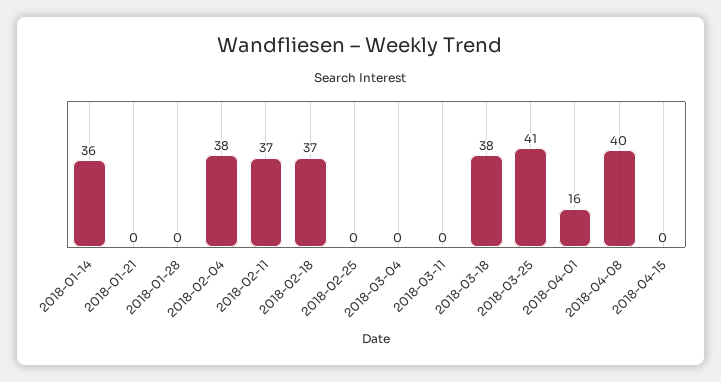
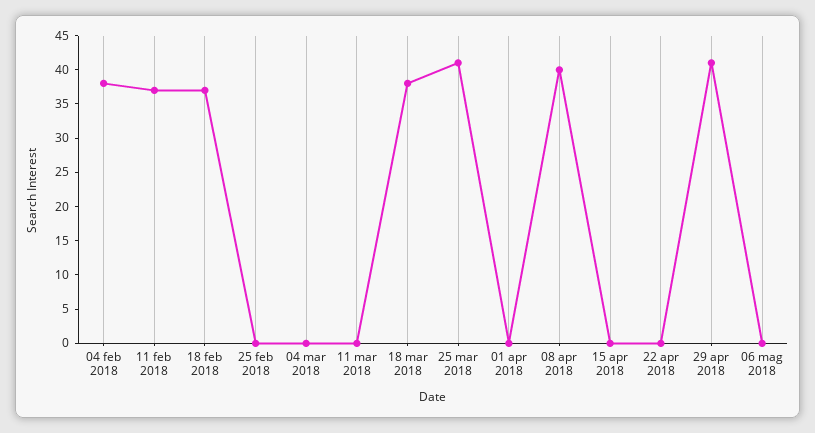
2018-01-14: 36 -> none
2018-01-21: 0 -> none
2018-01-28: 0 -> none
2018-04-01: 16 -> 0
22 apr 2018: none -> 0
29 apr 2018: none -> 40
06 mag 2018: none -> 0

